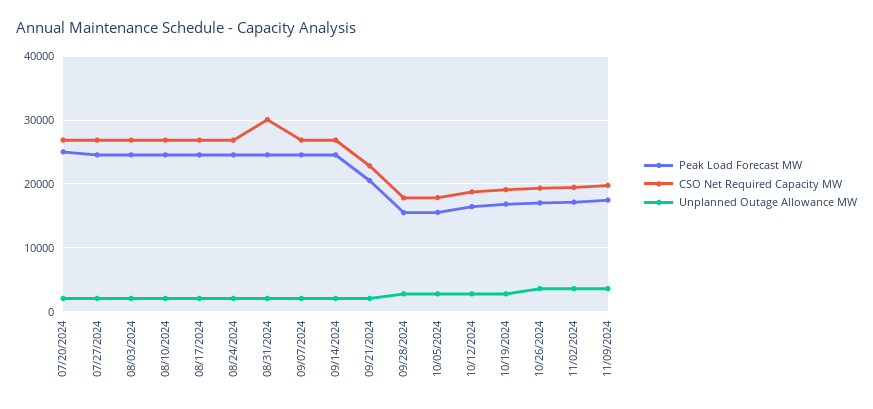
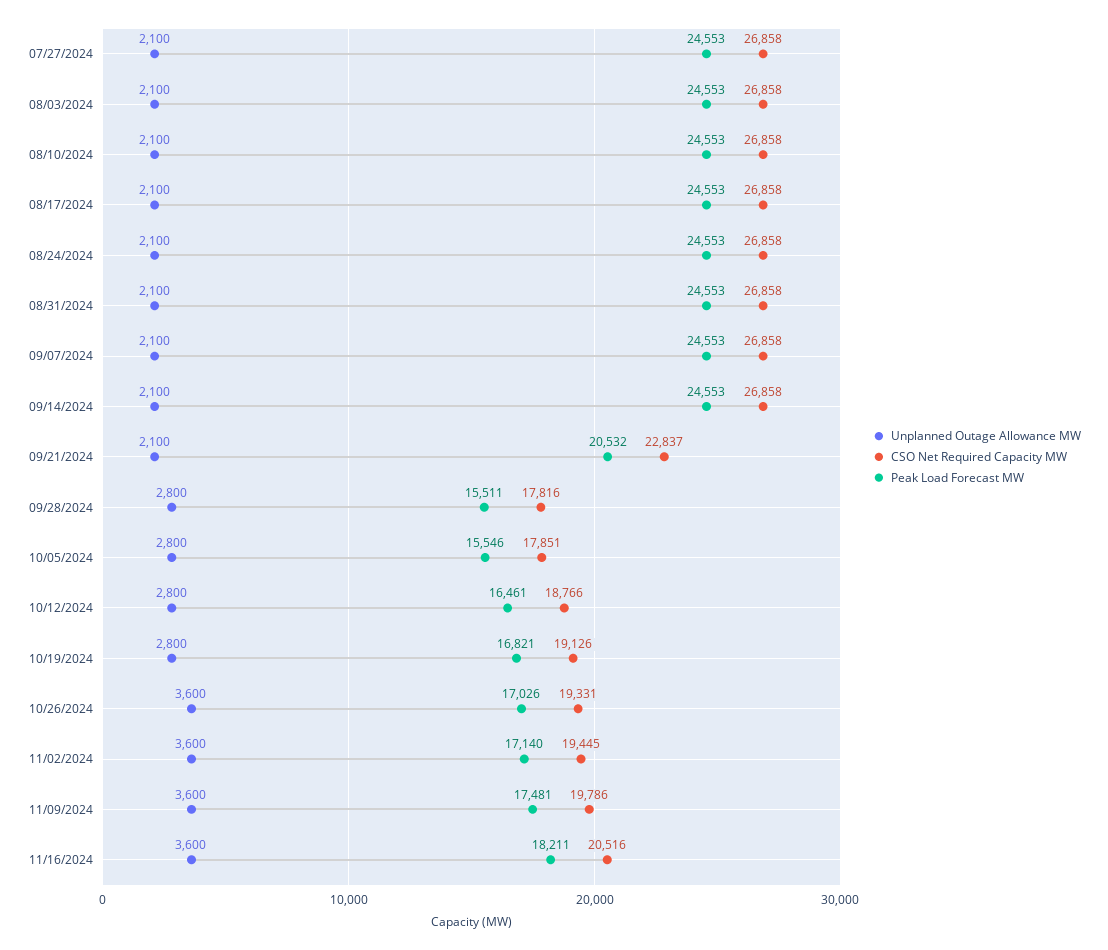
Peak Load Forecast MW, 07/20/2024: 25000 -> none
CSO Net Required Capacity MW, 07/20/2024: 27000 -> none
Unplanned Outage Allowance MW, 07/20/2024: 2000 -> none
CSO Net Required Capacity MW, 08/31/2024: 30000 -> 26858
Unplanned Outage Allowance MW, 11/16/2024: none -> 3600
CSO Net Required Capacity MW, 11/16/2024: none -> 20516
Peak Load Forecast MW, 11/16/2024: none -> 18211

